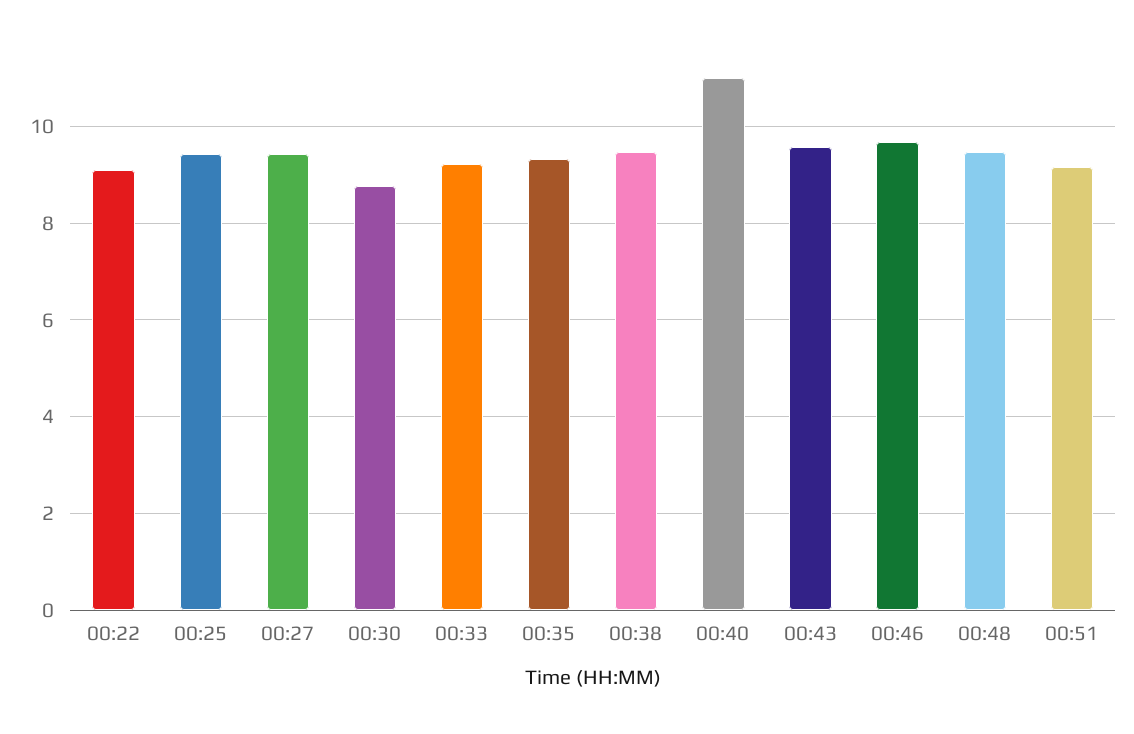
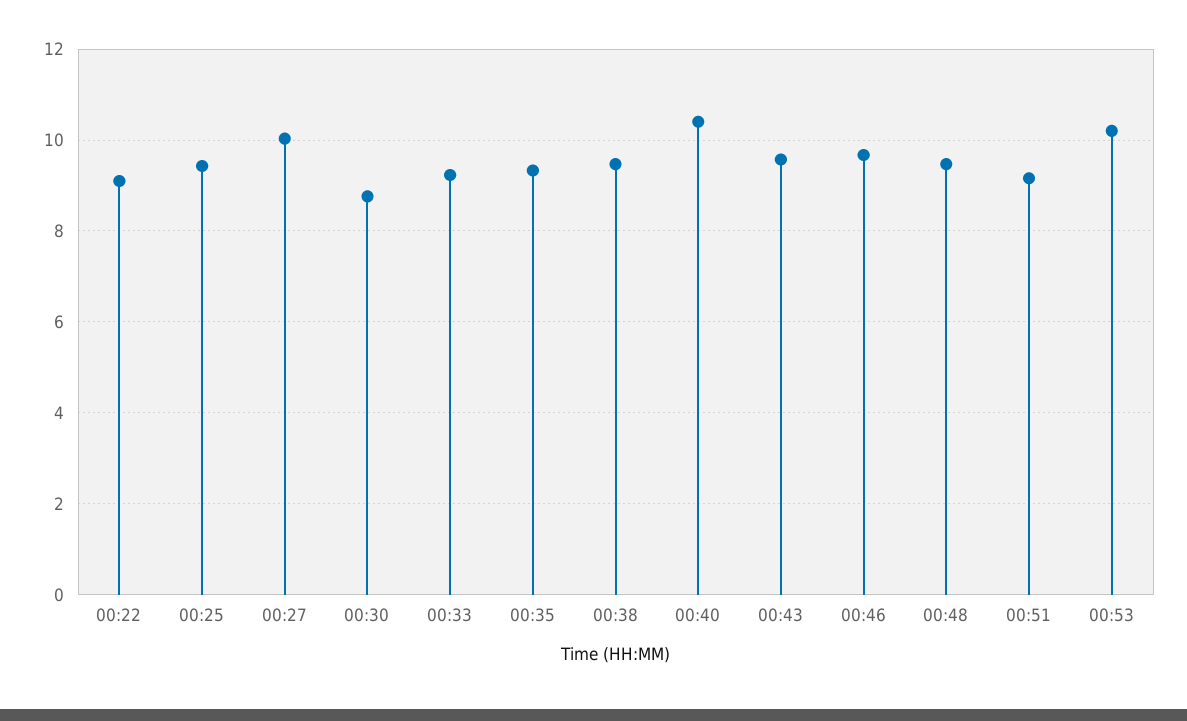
00:27: 9.4 -> 10
00:40: 11 -> 10.4
00:53: none -> 10.2

